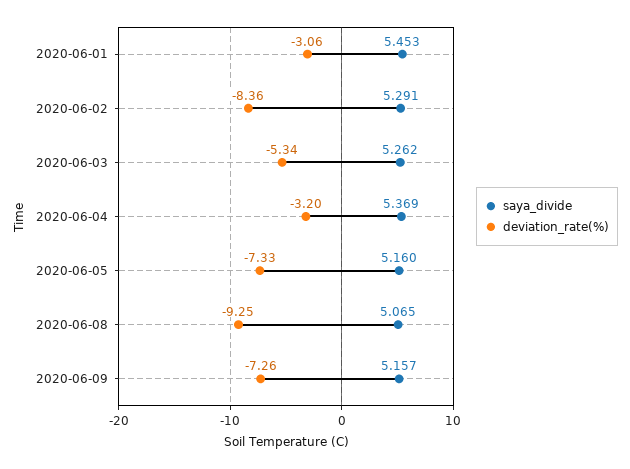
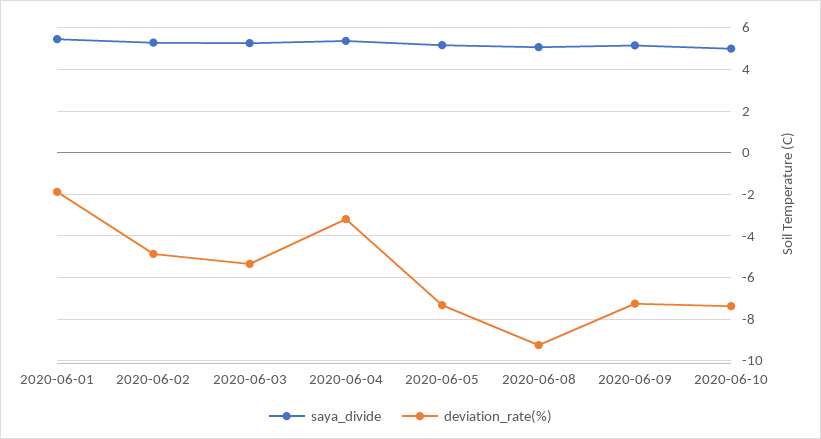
deviation_rate(%), 2020-06-01: -3.06 -> -2
deviation_rate(%), 2020-06-02: -8.36 -> -5
saya_divide, 2020-06-10: none -> 5
deviation_rate(%), 2020-06-10: none -> -7.5

